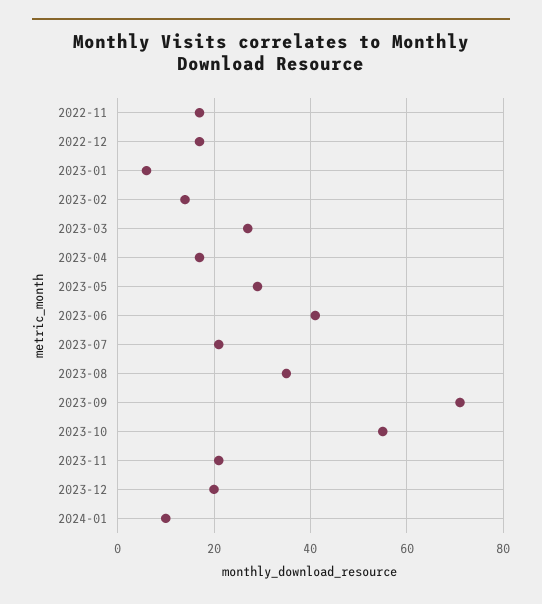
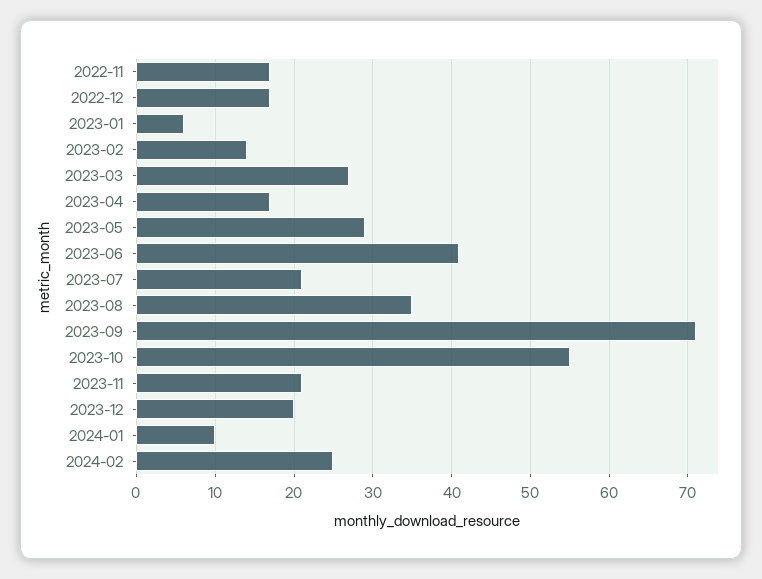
2024-02: none -> 25

